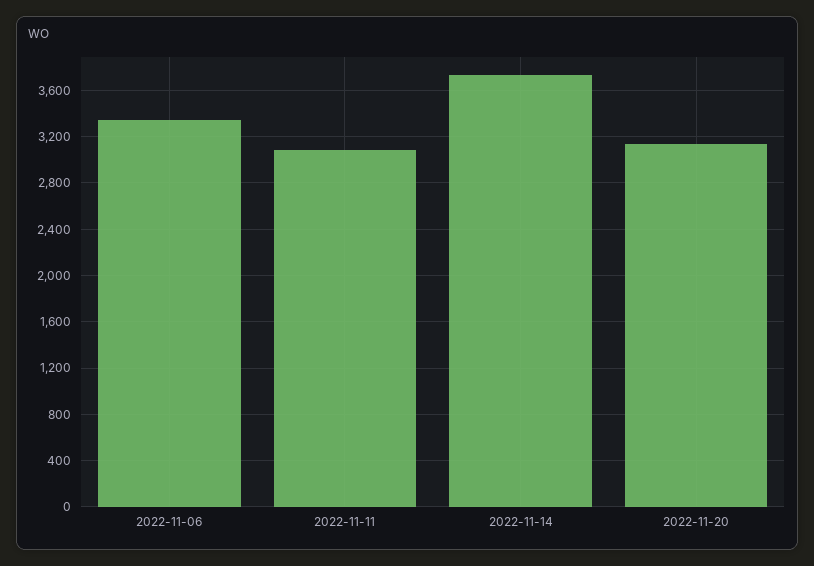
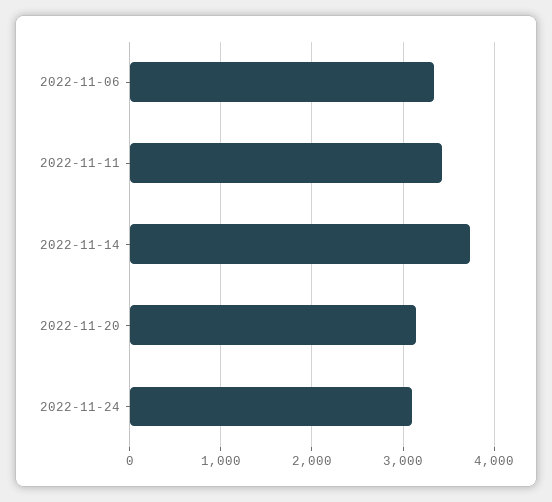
2022-11-11: 3100 -> 3400
2022-11-24: none -> 3100

